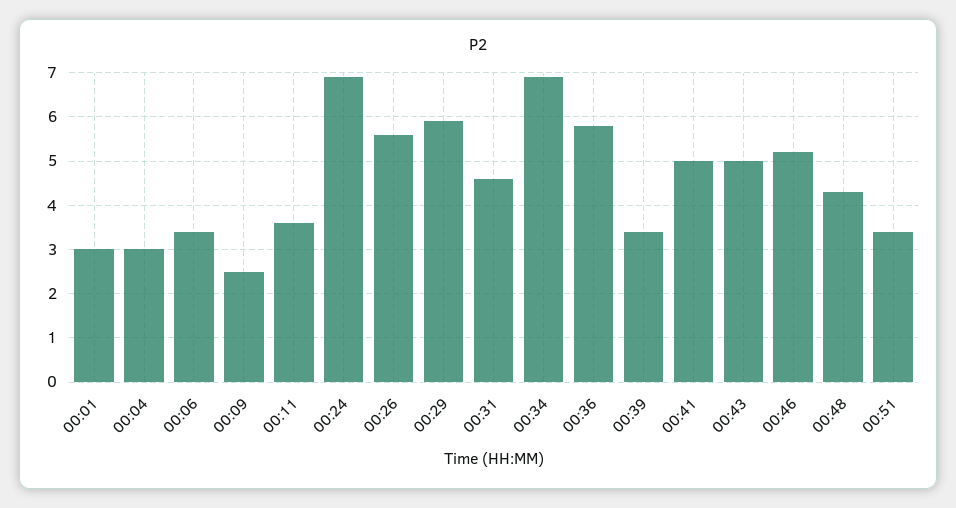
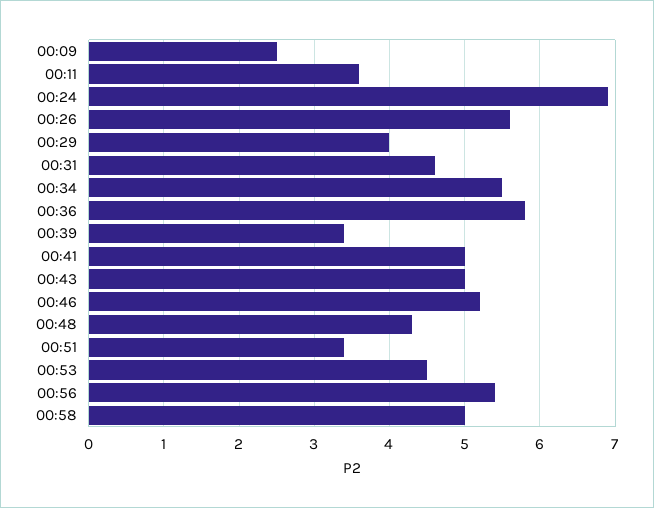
00:01: 3 -> none
00:04: 3 -> none
00:06: 3.5 -> none
00:29: 6 -> 4
00:34: 7 -> 5.5
00:53: none -> 4.5
00:56: none -> 5.4
00:58: none -> 5

